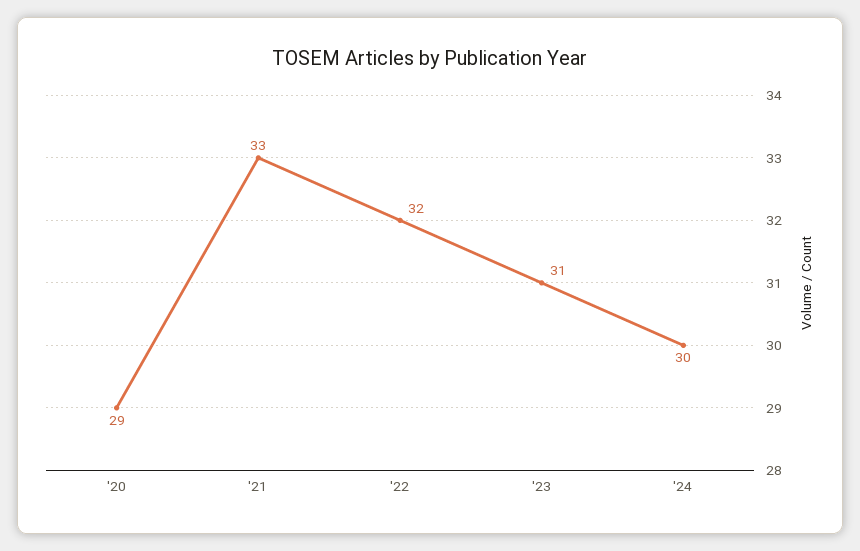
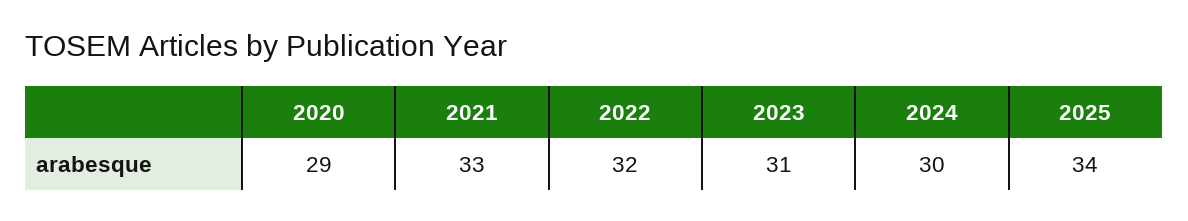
2025: none -> 34

